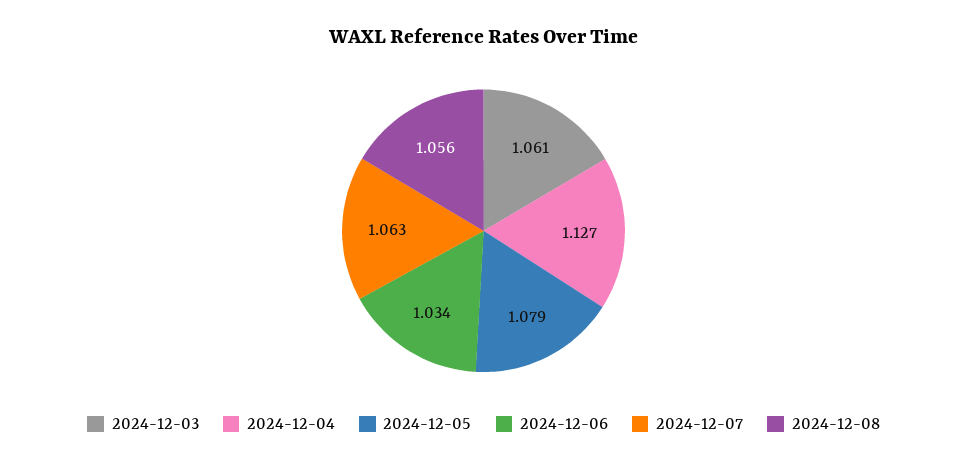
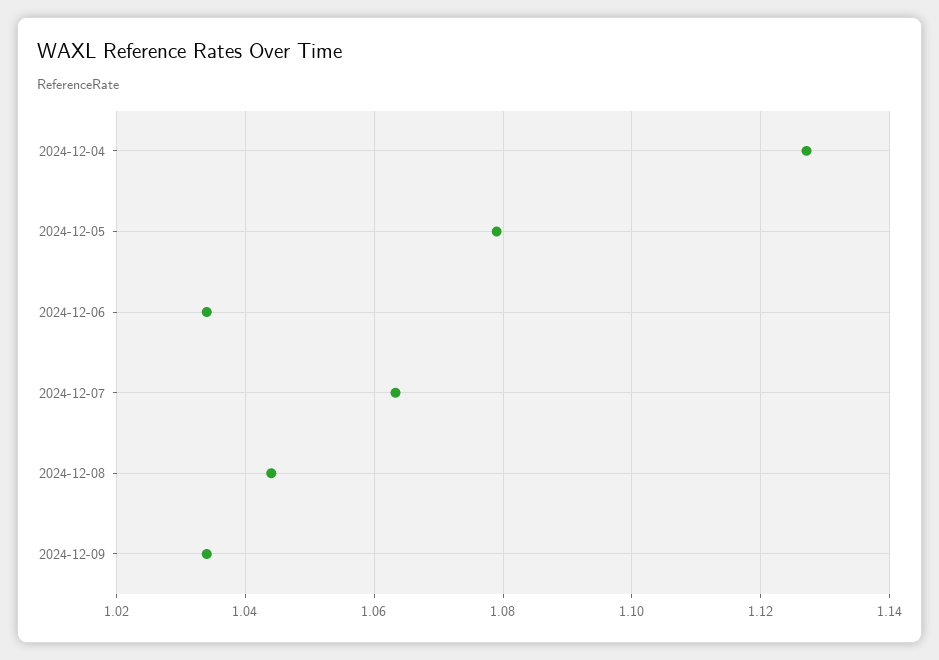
2024-12-03: 1.061 -> none
2024-12-08: 1.056 -> 1.044
2024-12-09: none -> 1.034

